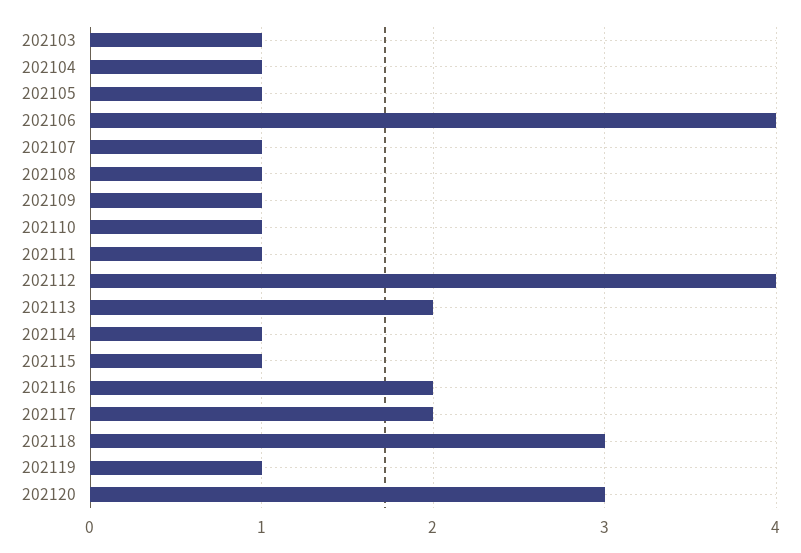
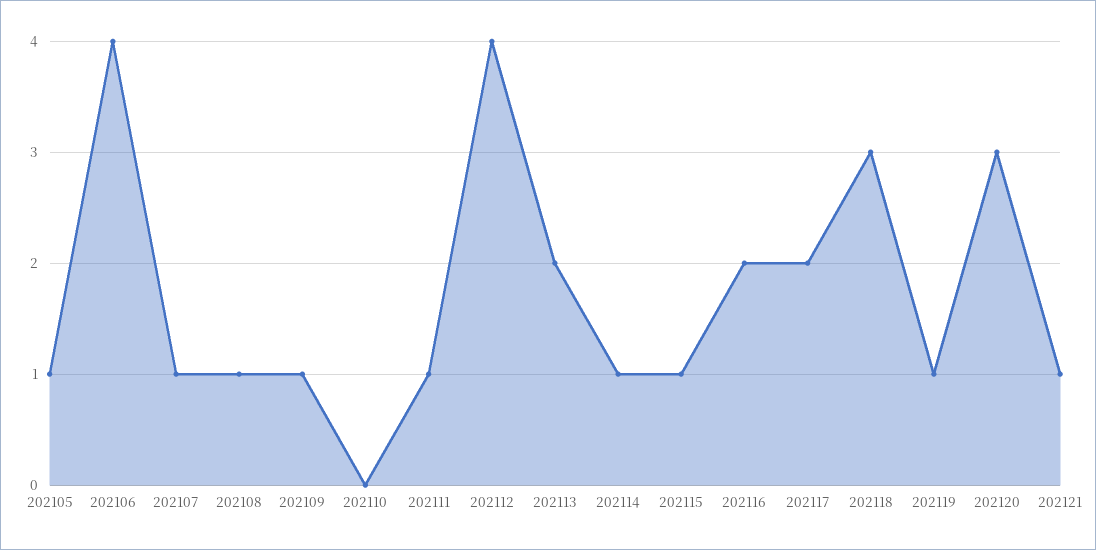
202103: 1 -> none
202104: 1 -> none
202110: 1 -> 0
202121: none -> 1

